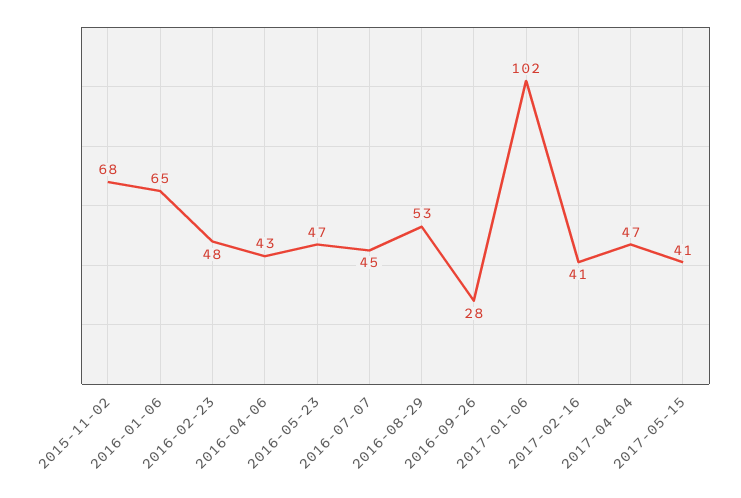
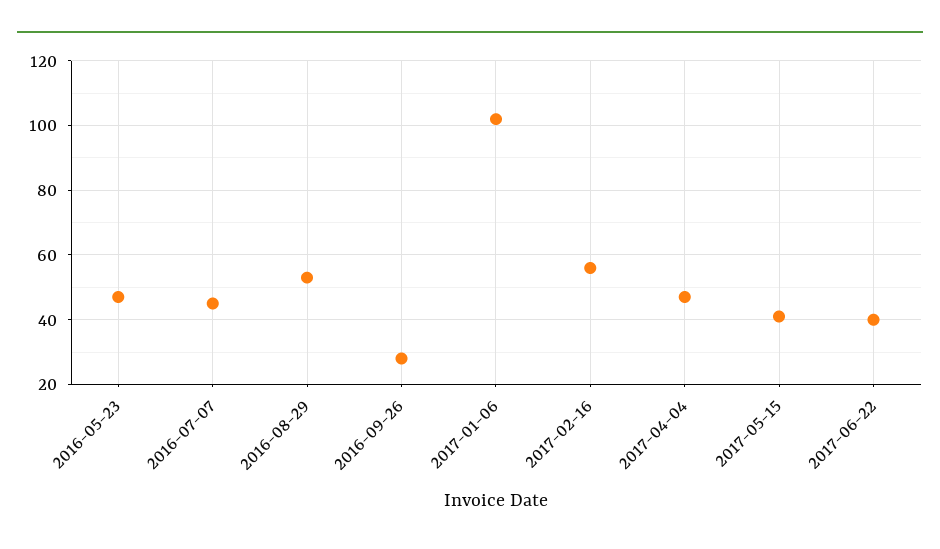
2015-11-02: 68 -> none
2016-01-06: 65 -> none
2016-02-23: 48 -> none
2016-04-06: 43 -> none
2017-02-16: 41 -> 55
2017-06-22: none -> 40

